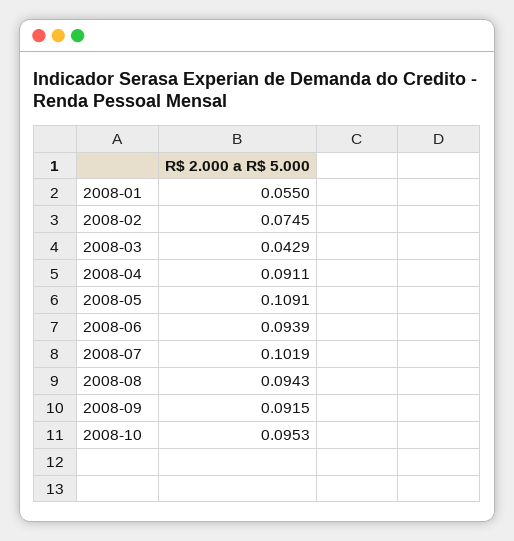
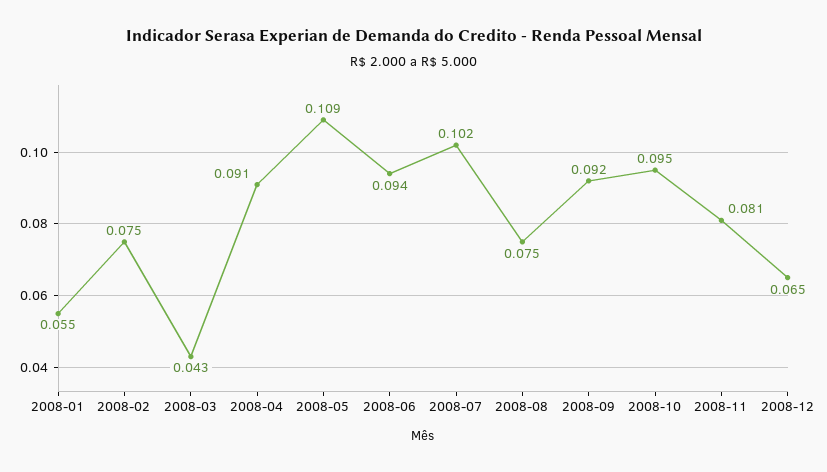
2008-08: 0.0943 -> 0.075
2008-11: none -> 0.081
2008-12: none -> 0.065

